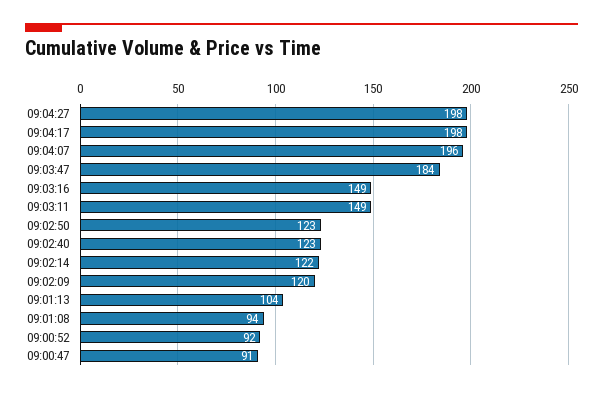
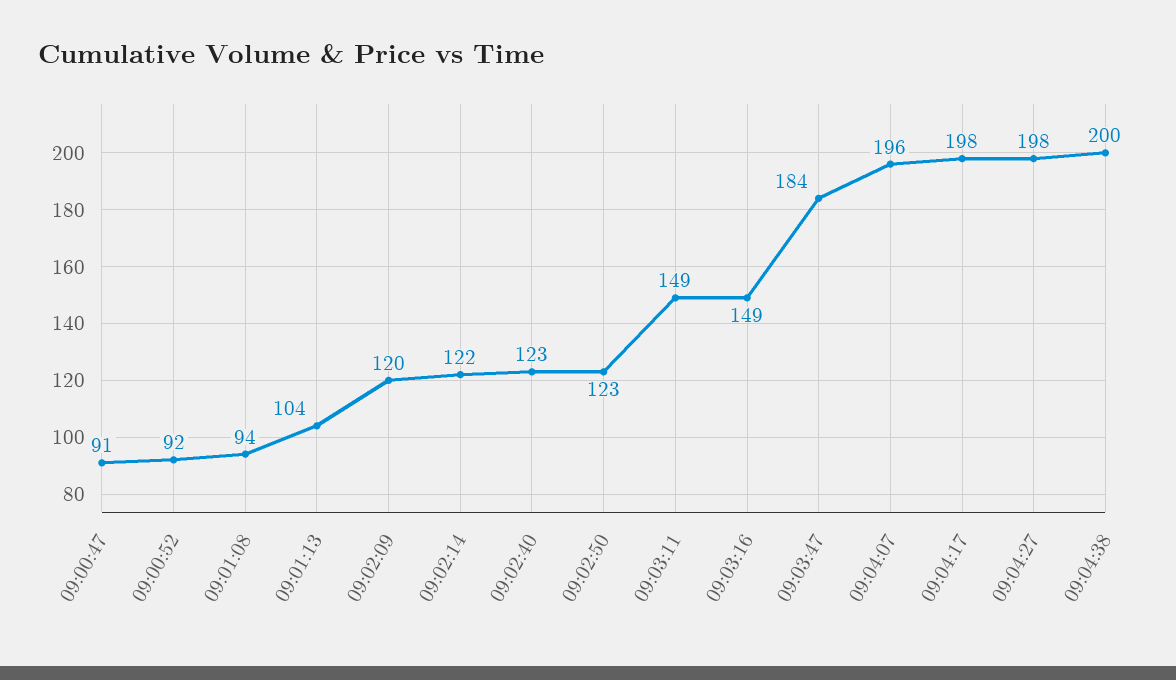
09:04:38: none -> 200

